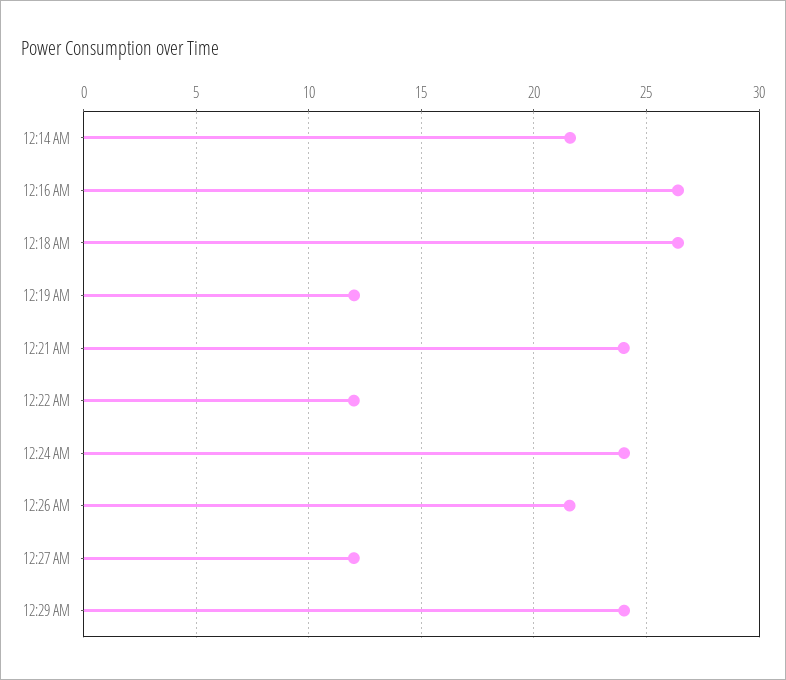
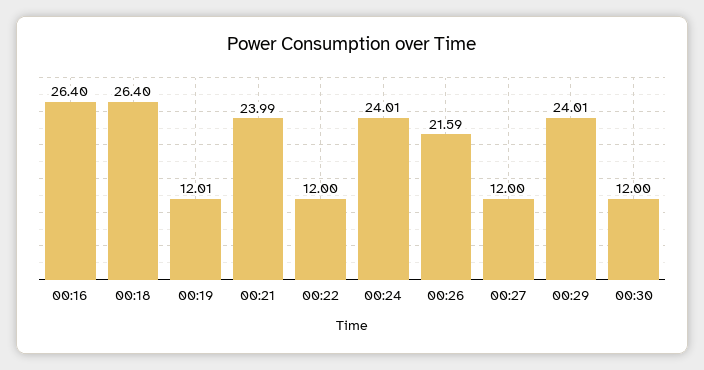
12:14 AM: 21.5 -> none
00:30: none -> 12

